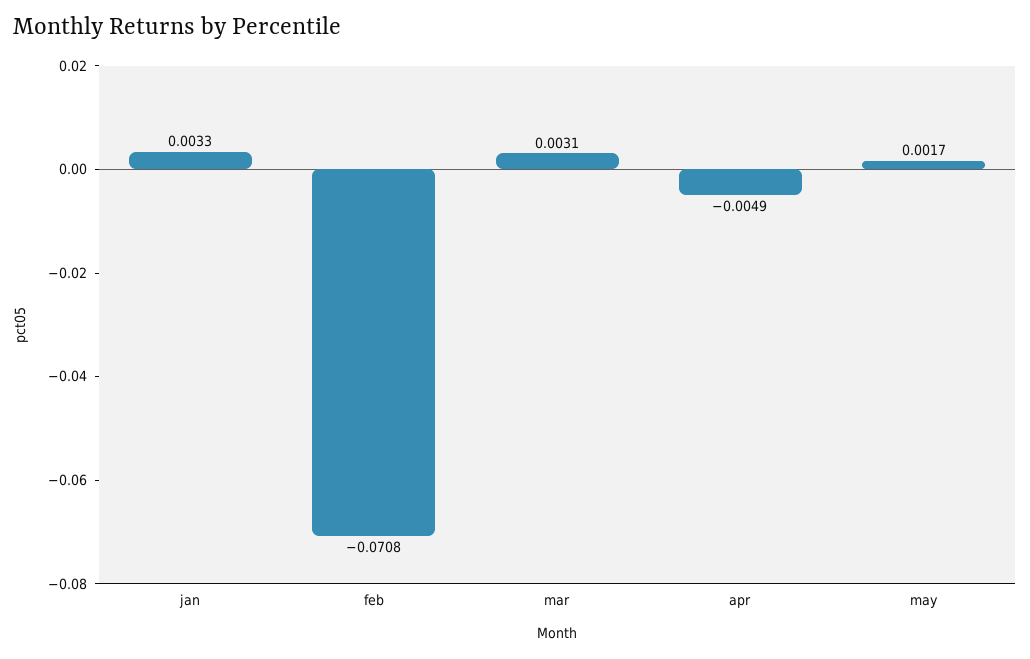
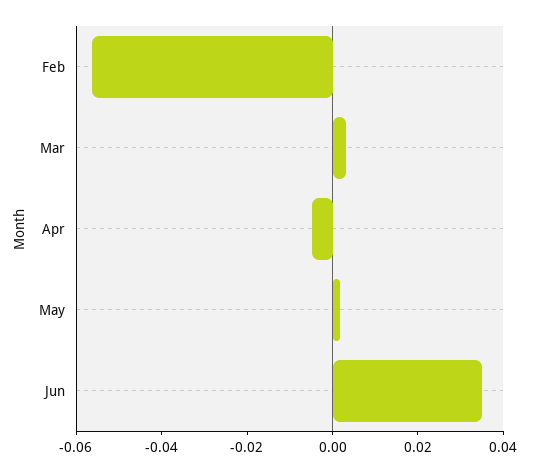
jan: 0.0033 -> none
feb: -0.0708 -> -0.055
Jun: none -> 0.035

